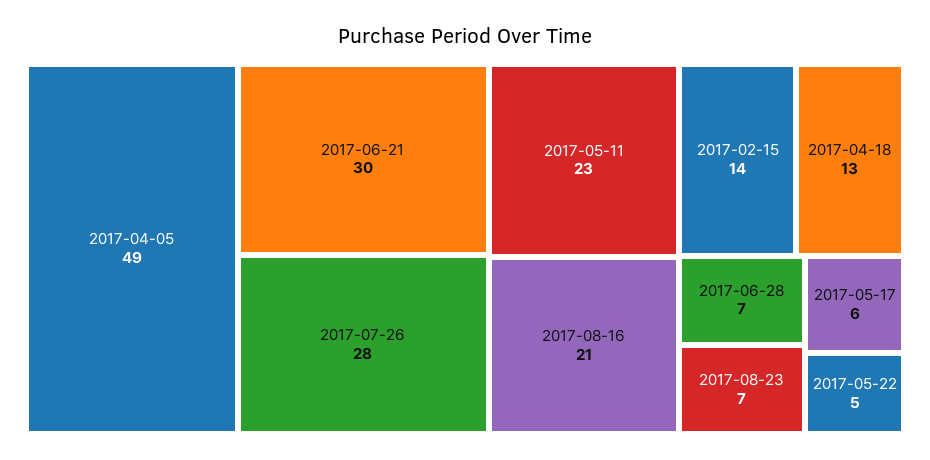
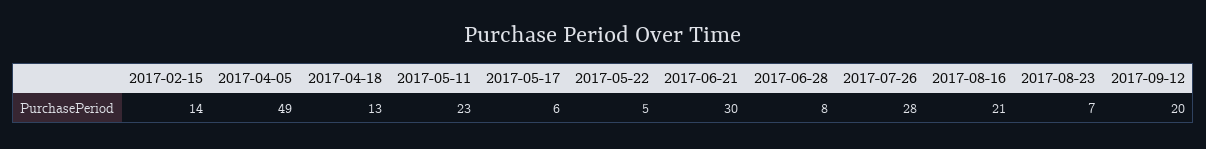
2017-06-28: 7 -> 8
2017-09-12: none -> 20

